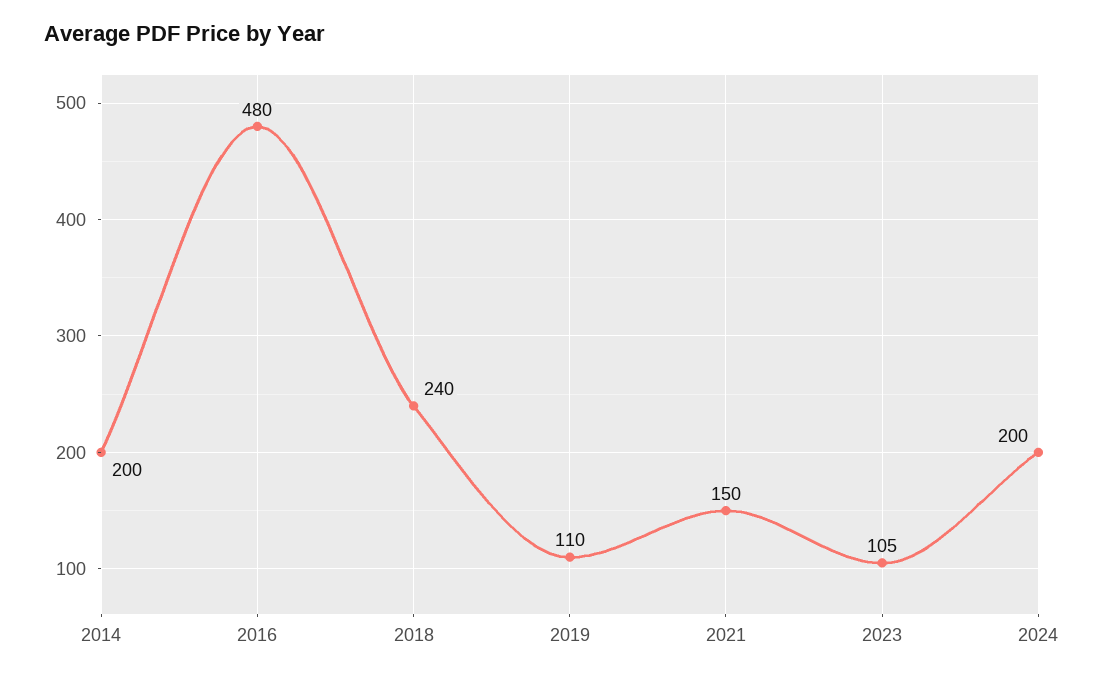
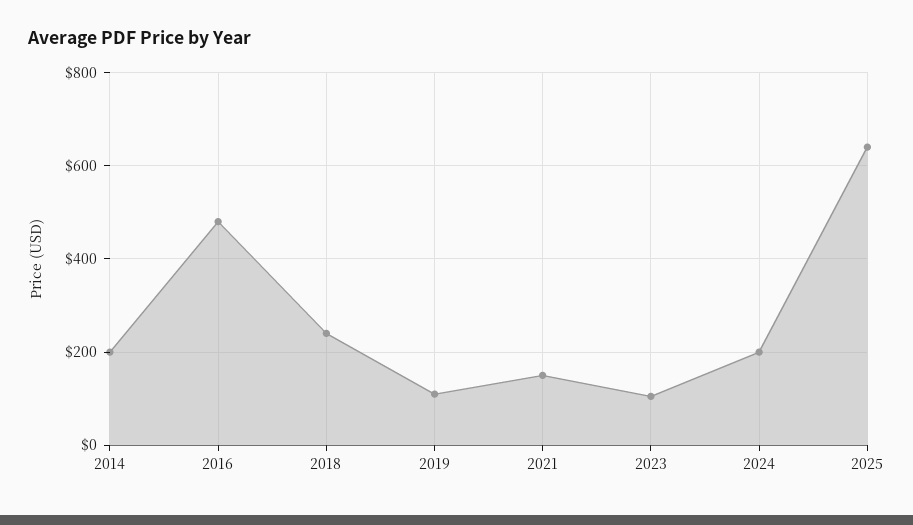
2025: none -> 640

